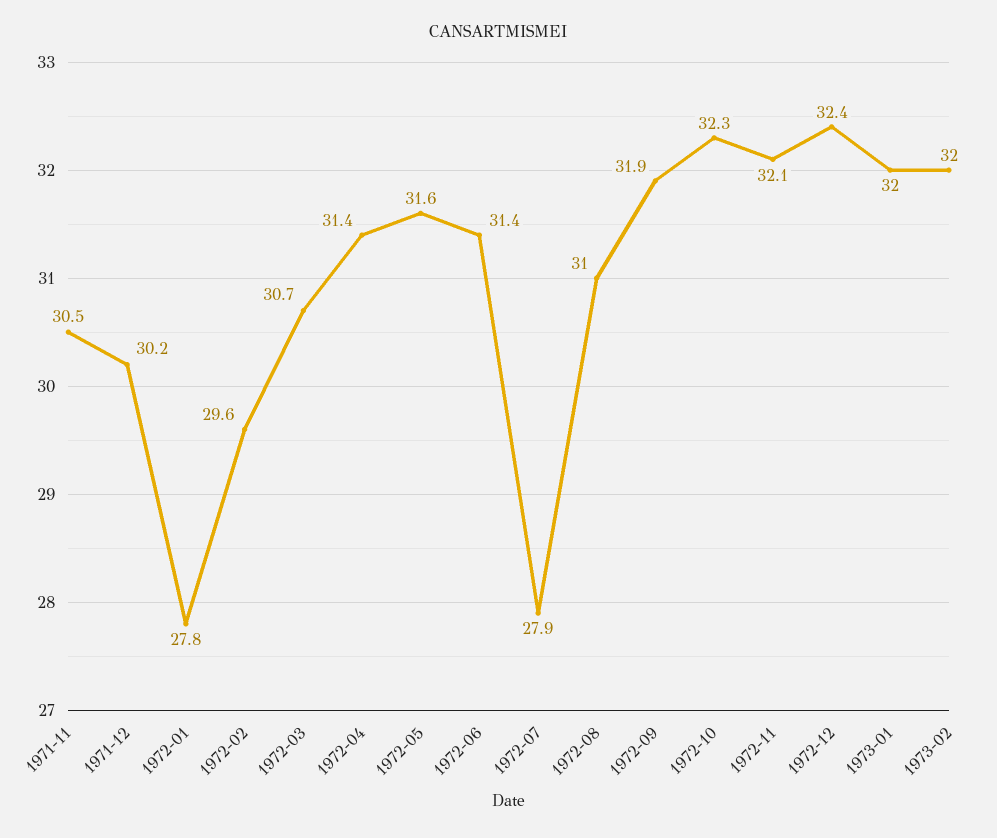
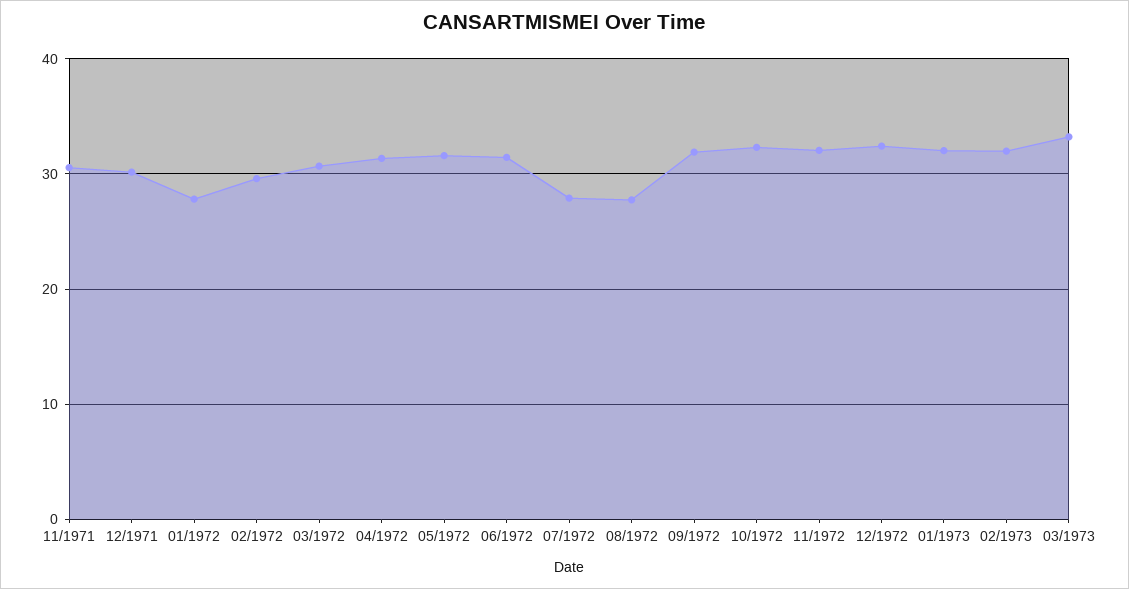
1972-08: 31 -> 28
03/1973: none -> 33

